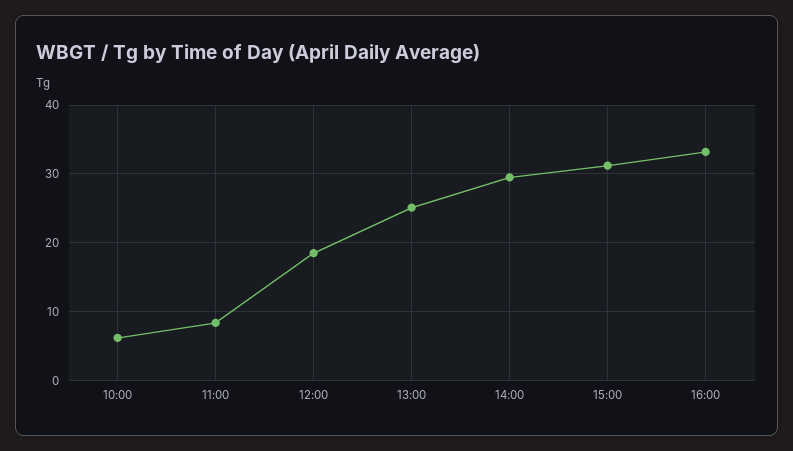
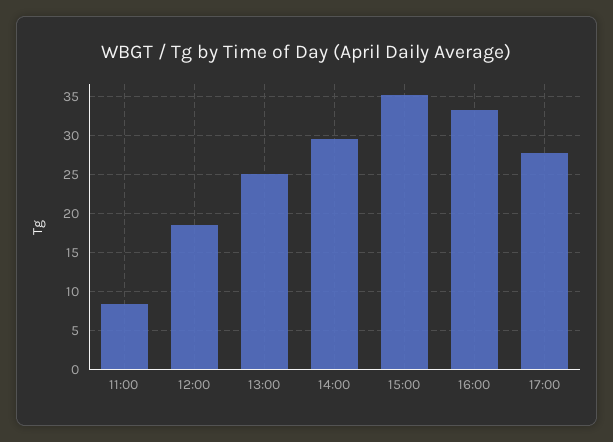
10:00: 6 -> none
15:00: 31 -> 35
17:00: none -> 28

